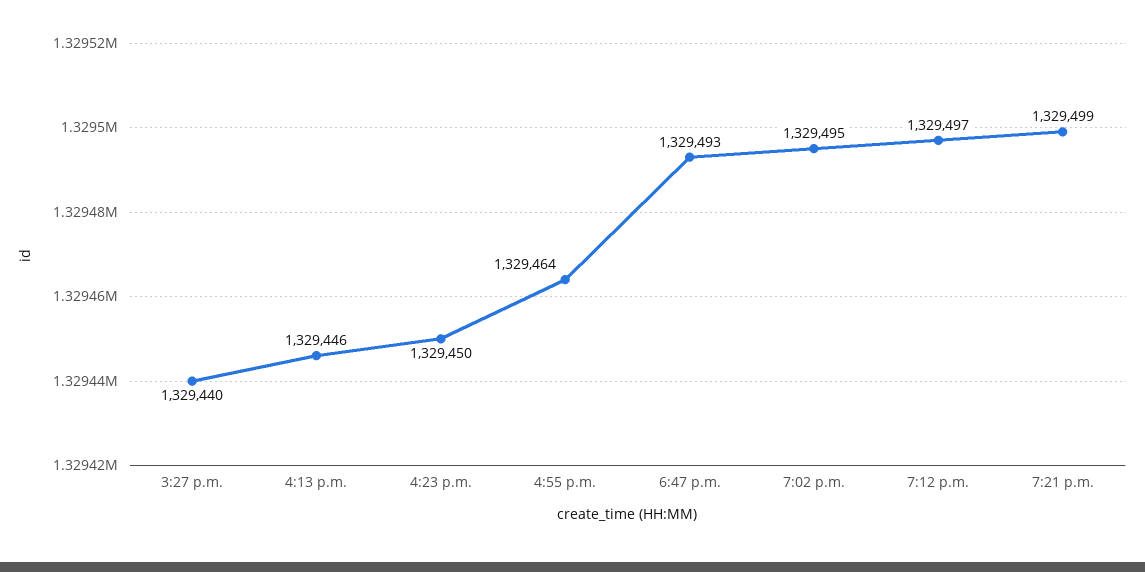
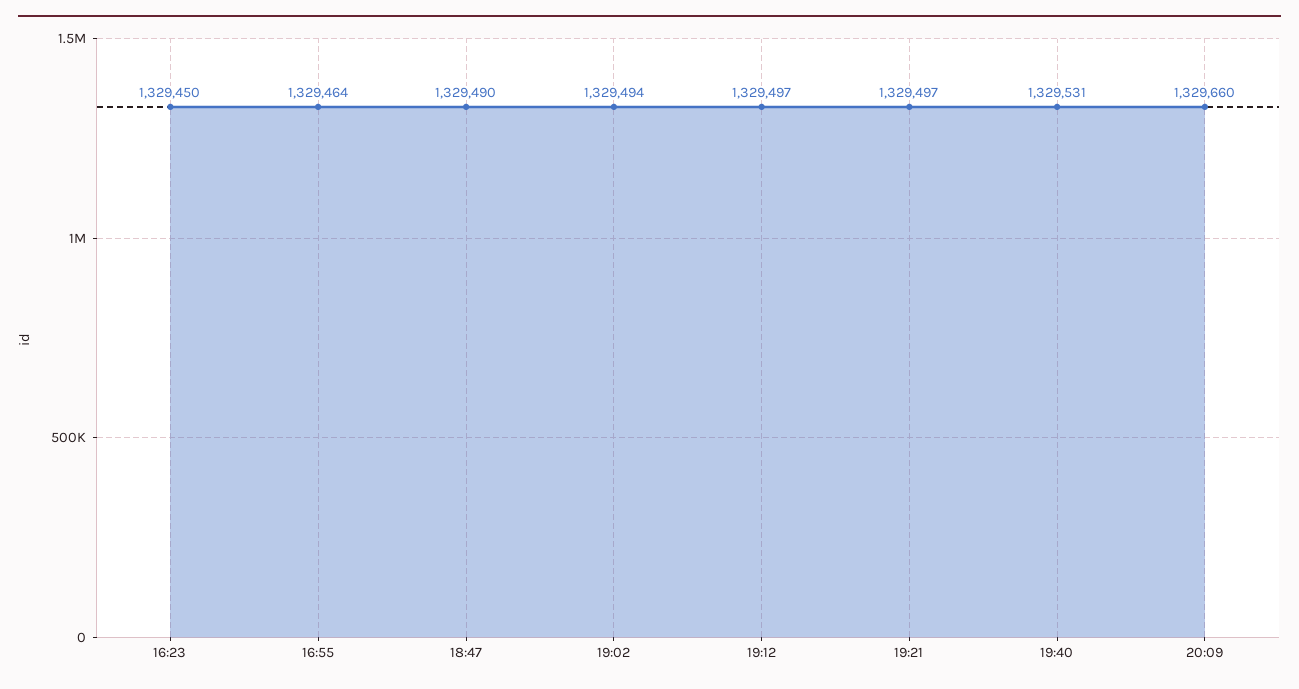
3:27 p.m.: 1329440 -> none
4:13 p.m.: 1329446 -> none
6:47 p.m.: 1329493 -> 1329490
7:02 p.m.: 1329495 -> 1329494
7:21 p.m.: 1329499 -> 1329497
19:40: none -> 1329531
20:09: none -> 1329660

